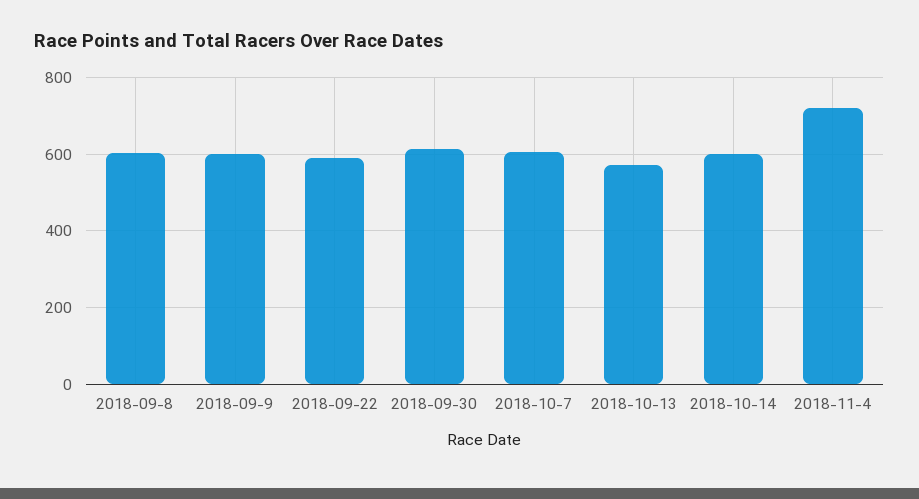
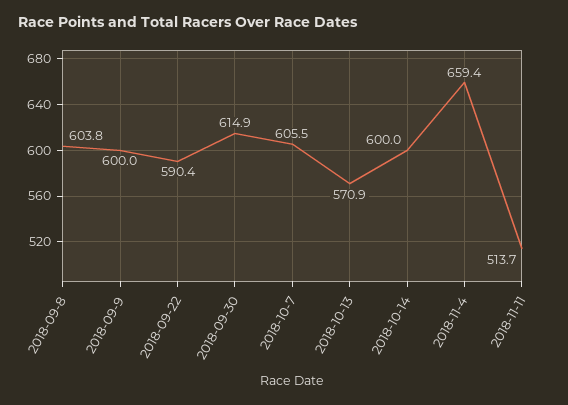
2018-11-4: 720 -> 659.4
2018-11-11: none -> 513.7

